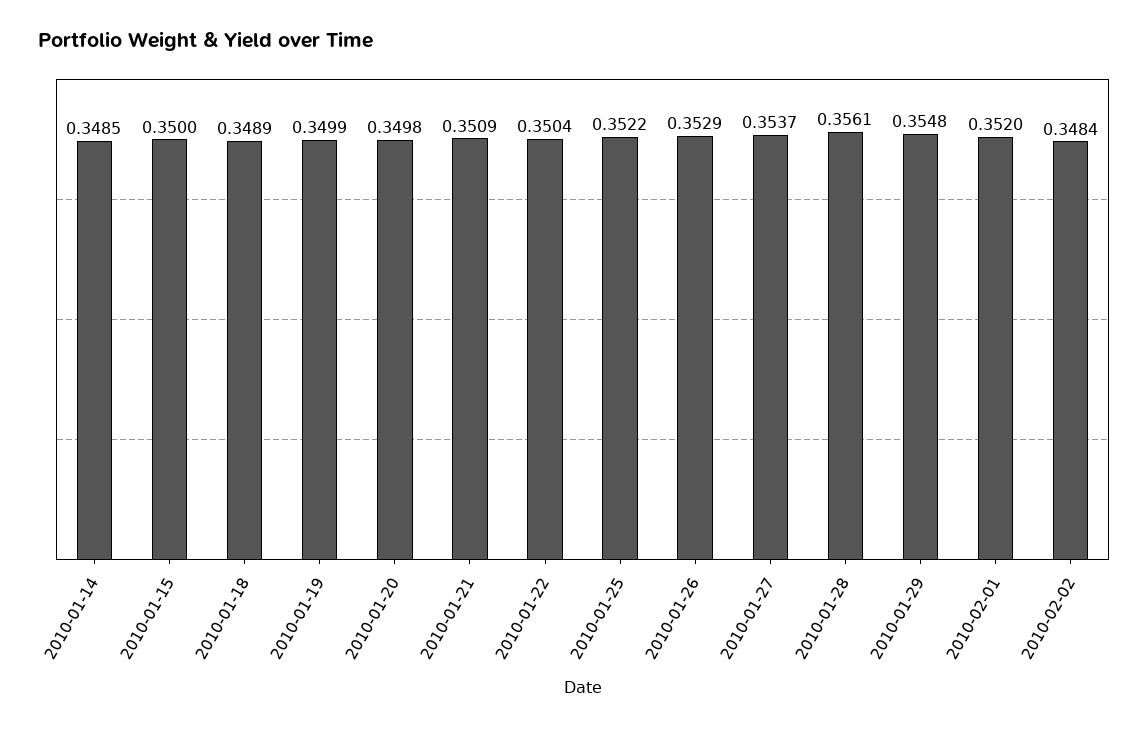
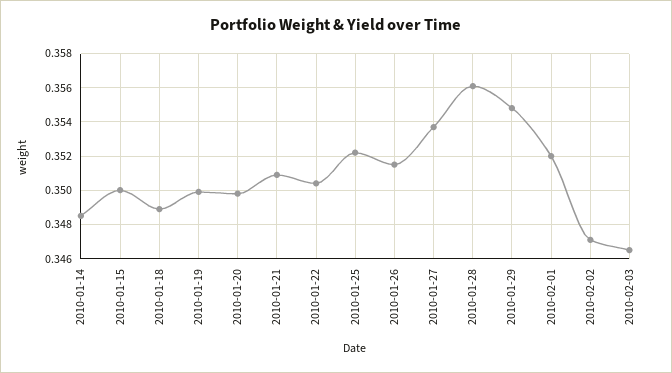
2010-01-26: 0.3529 -> 0.3515
2010-02-02: 0.3484 -> 0.347
2010-02-03: none -> 0.3465

